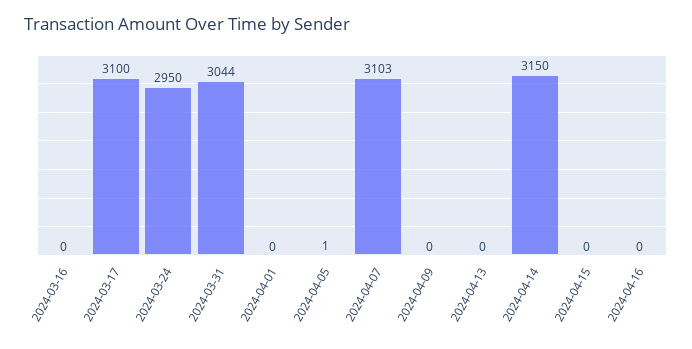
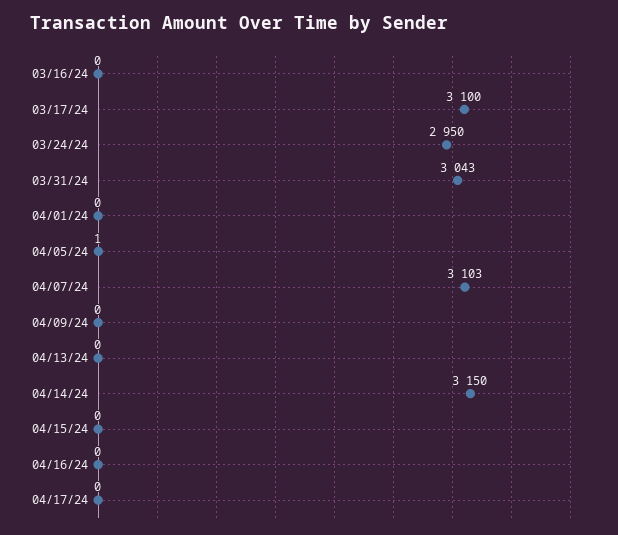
2024-03-31: 3044 -> 3043
04/17/24: none -> 0

